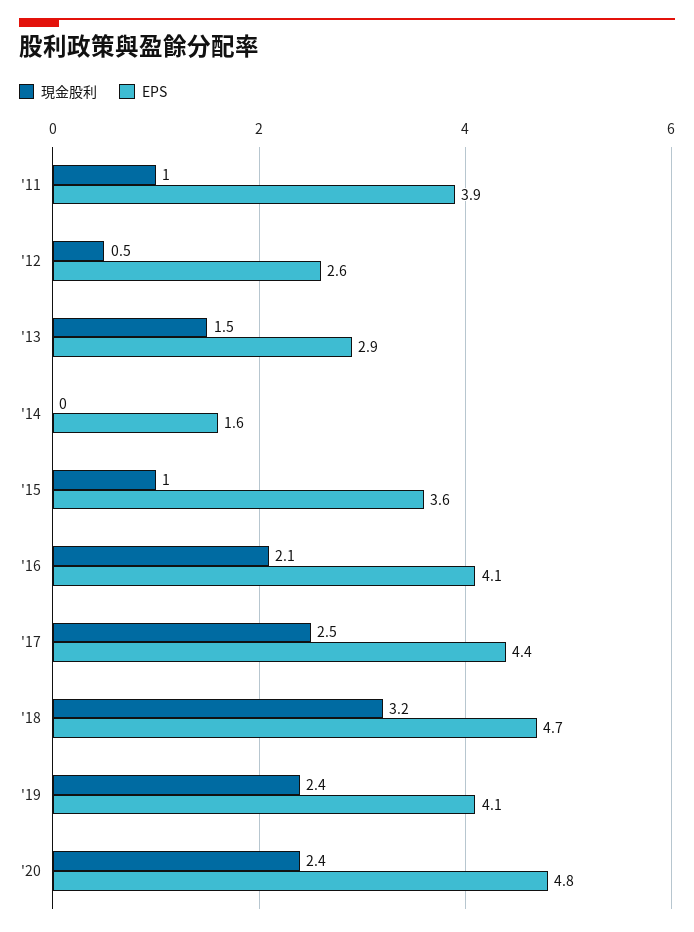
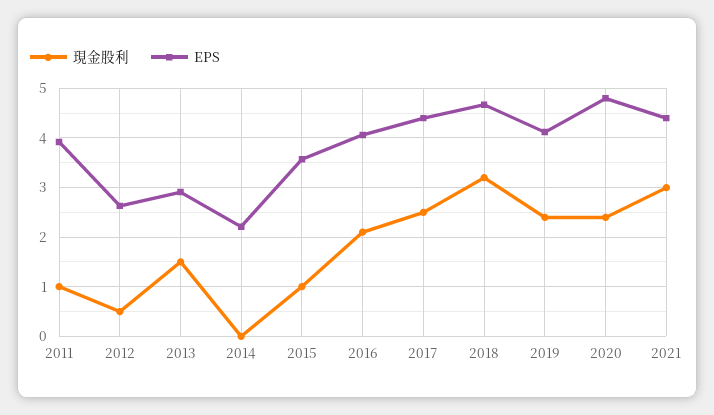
EPS, '14: 1.6 -> 2.2
現金股利, 2021: none -> 3
EPS, 2021: none -> 4.4

